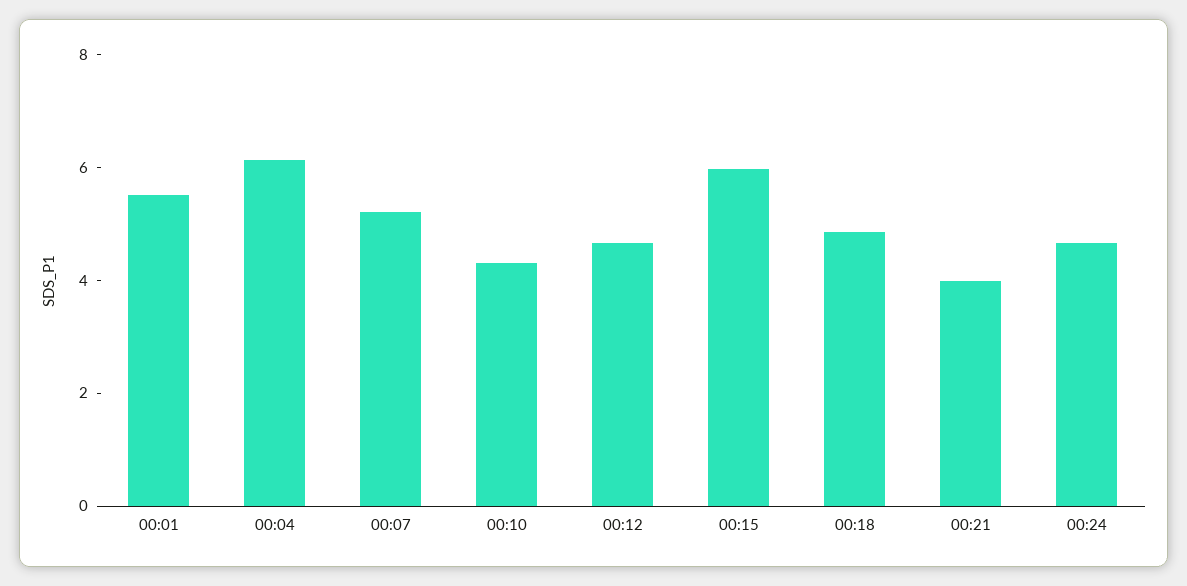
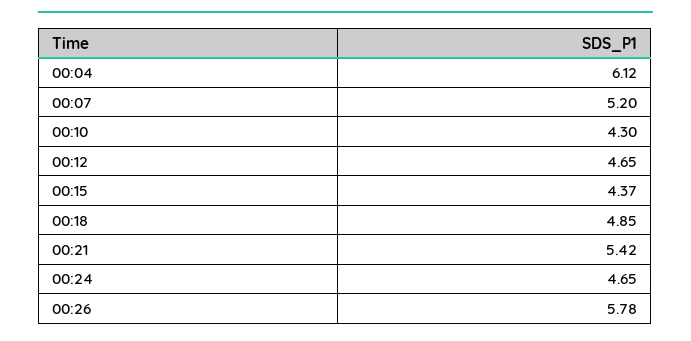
00:01: 5.5 -> none
00:15: 6 -> 4.37
00:21: 4 -> 5.42
00:26: none -> 5.78

